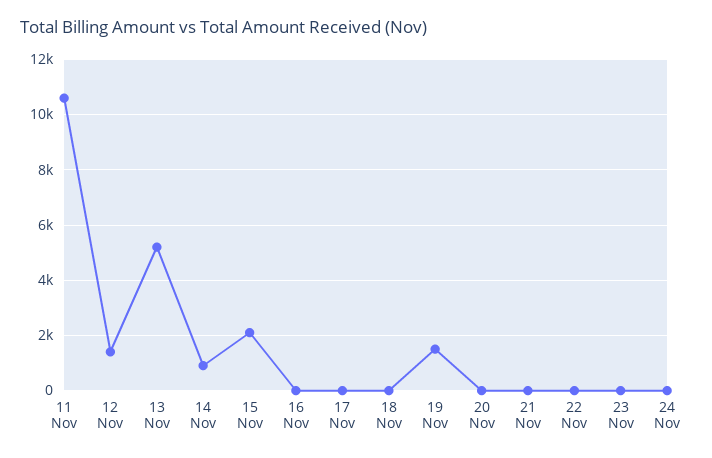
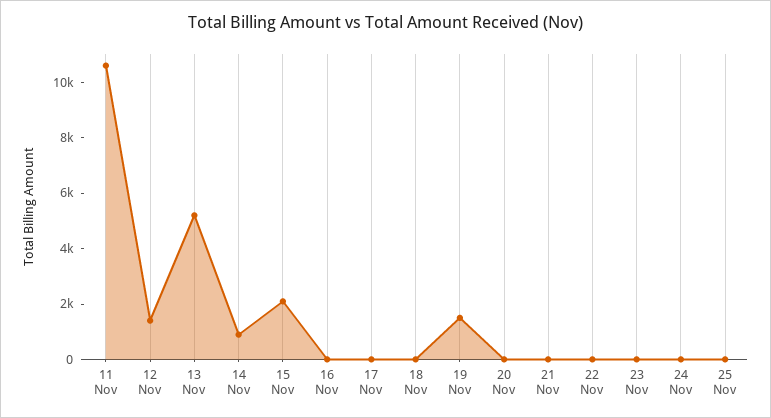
25 Nov: none -> 0

